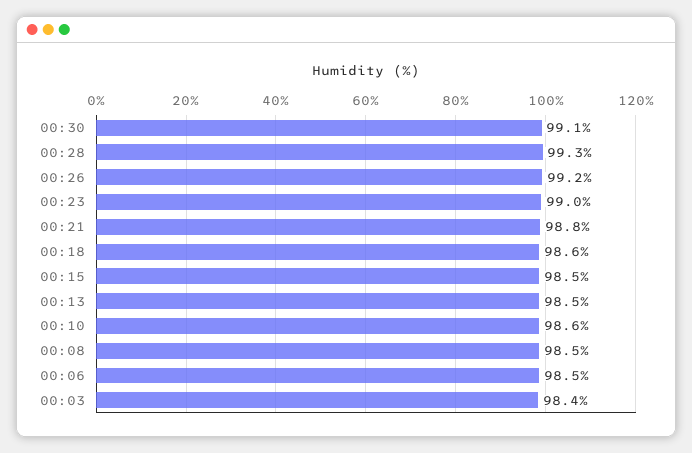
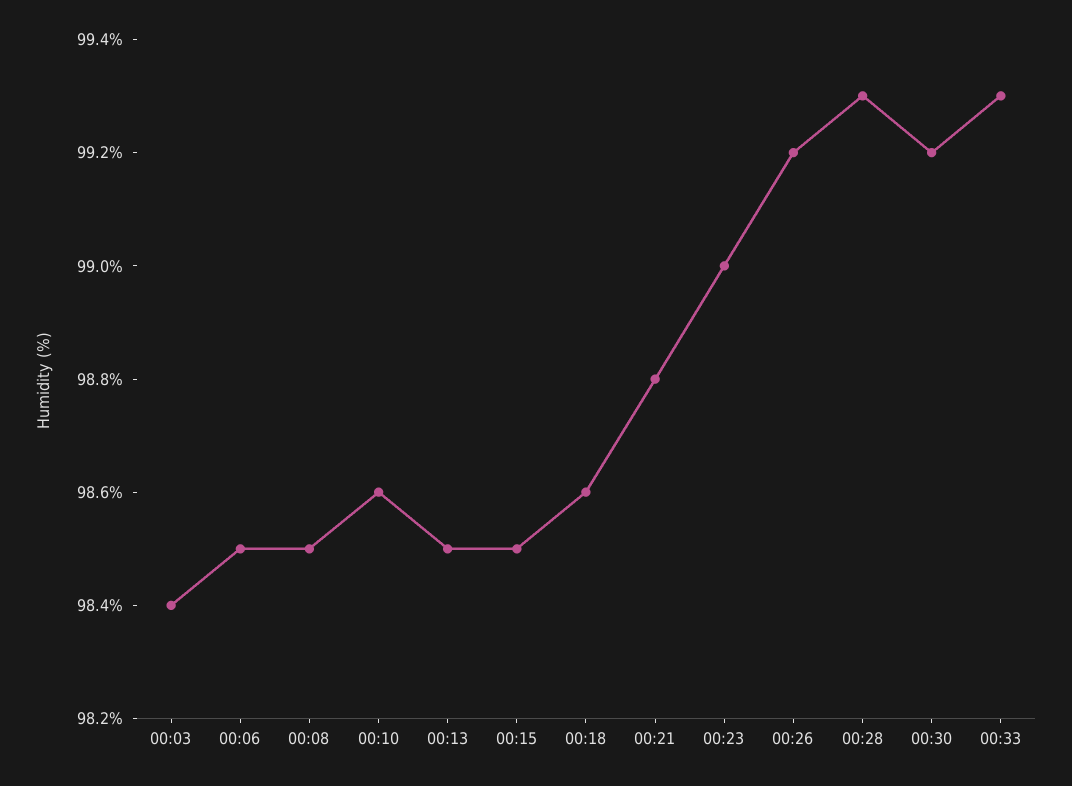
00:30: 99.1 -> 99.2
00:33: none -> 99.3

